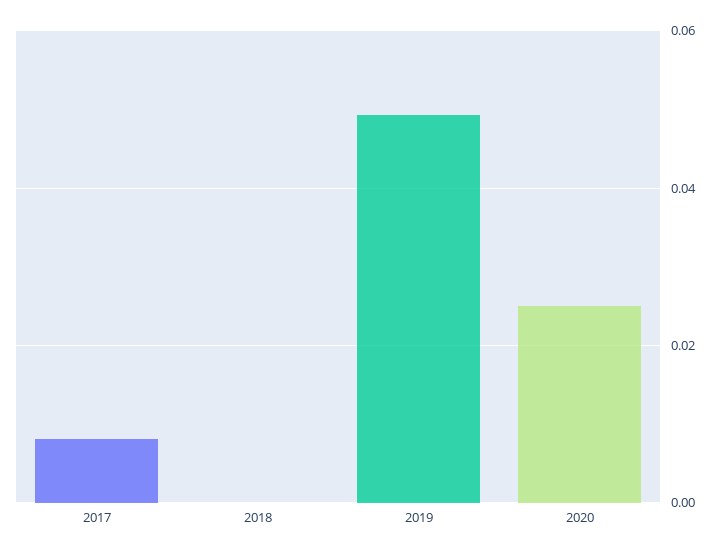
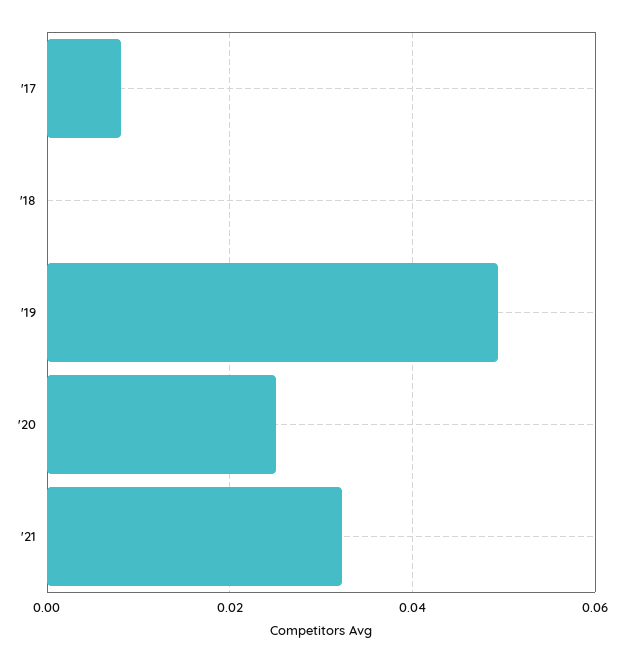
'21: none -> 0.032

